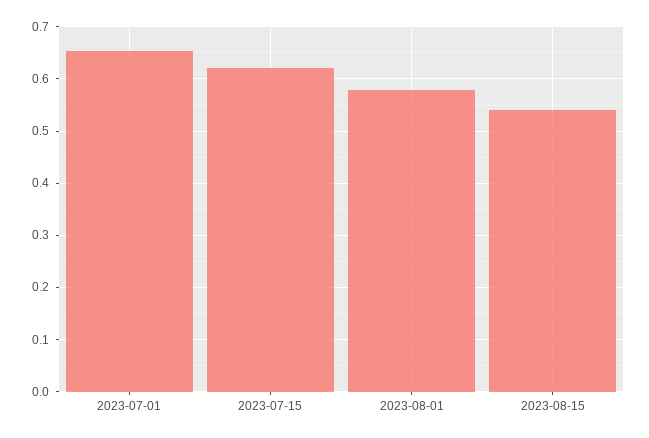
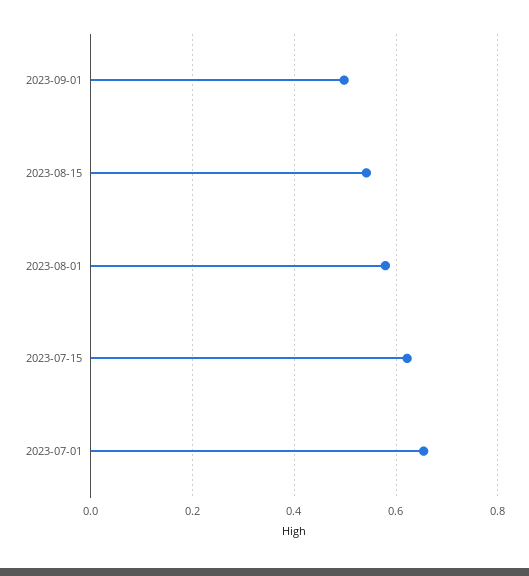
2023-09-01: none -> 0.5

